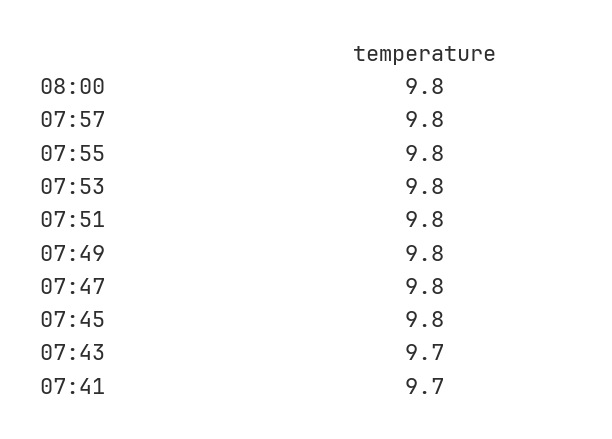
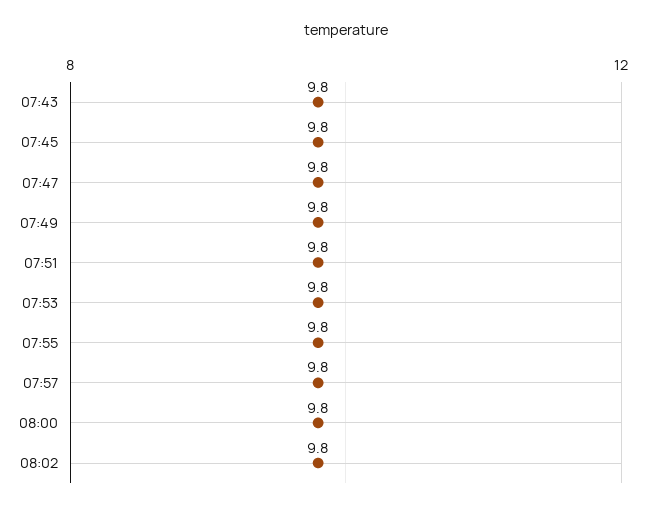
07:43: 9.7 -> 9.8
07:41: 9.7 -> none
08:02: none -> 9.8

